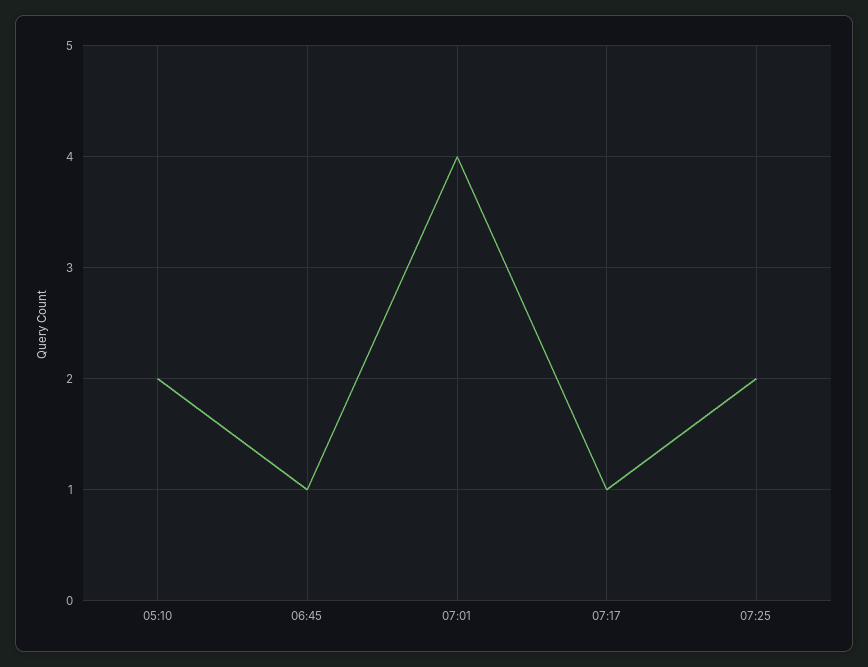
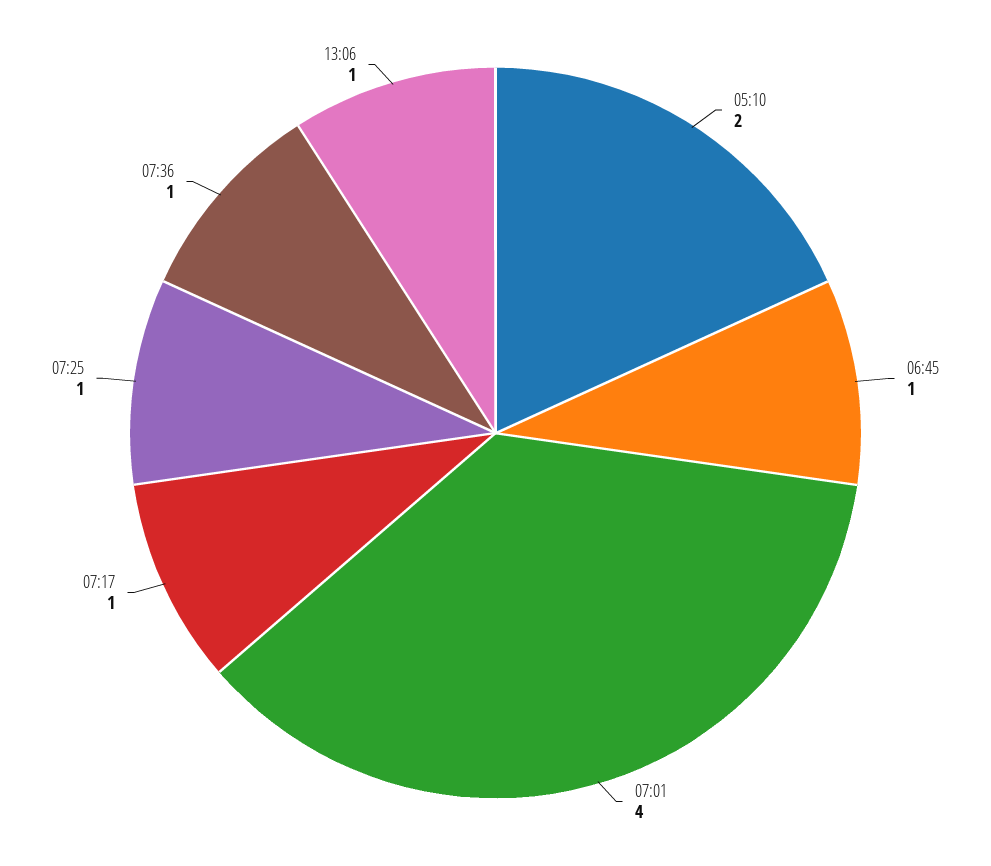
07:25: 2 -> 1
07:36: none -> 1
13:06: none -> 1

